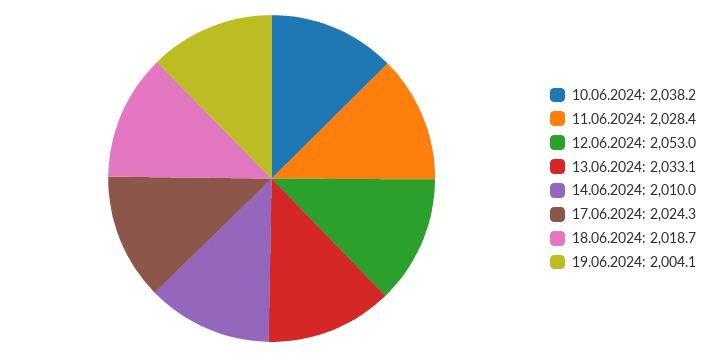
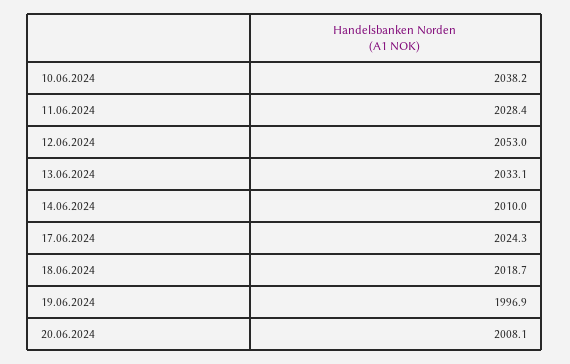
19.06.2024: 2004.1 -> 1996.9
20.06.2024: none -> 2008.1

